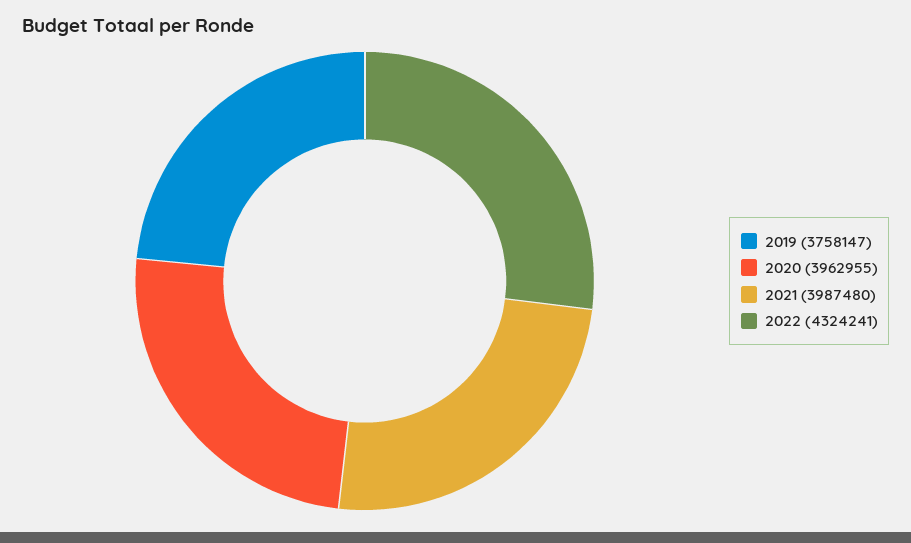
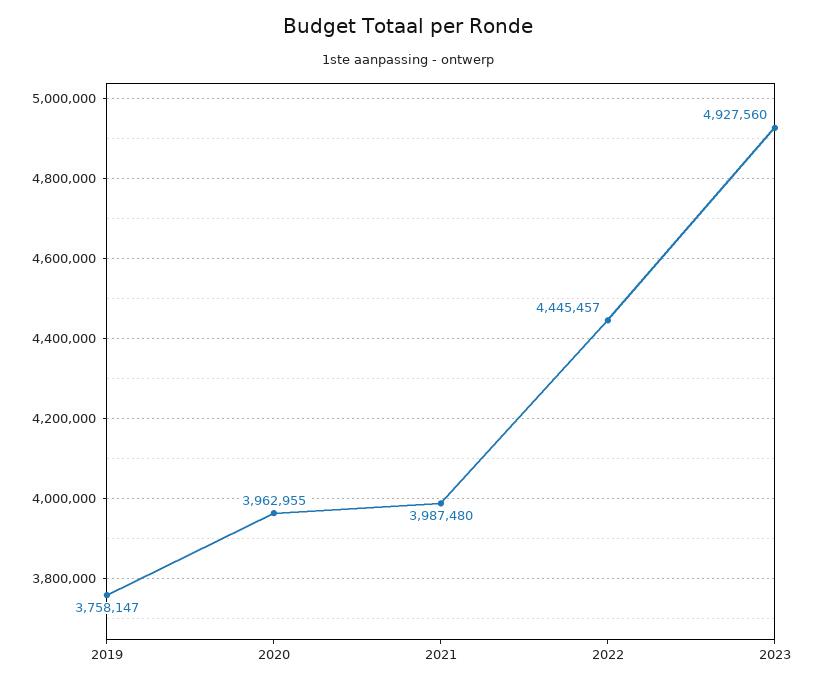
2022: 4324241 -> 4445457
2023: none -> 4927560

